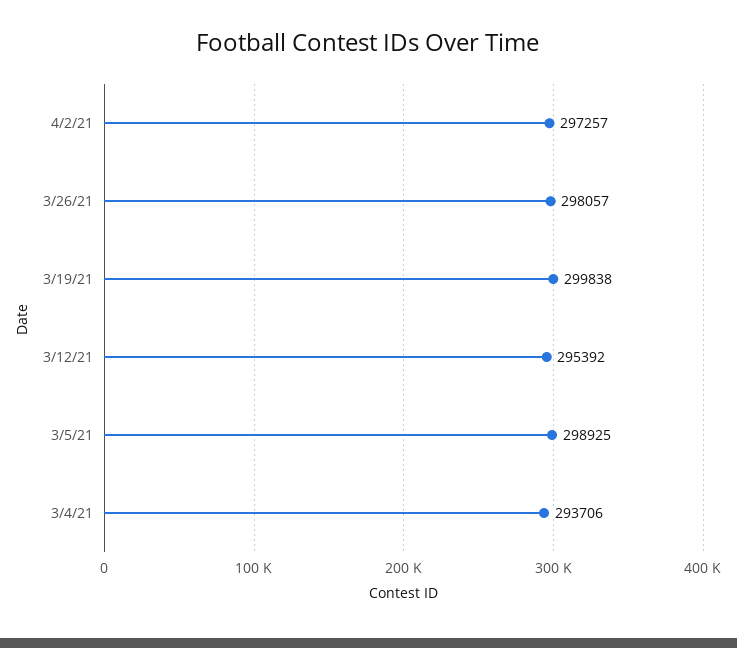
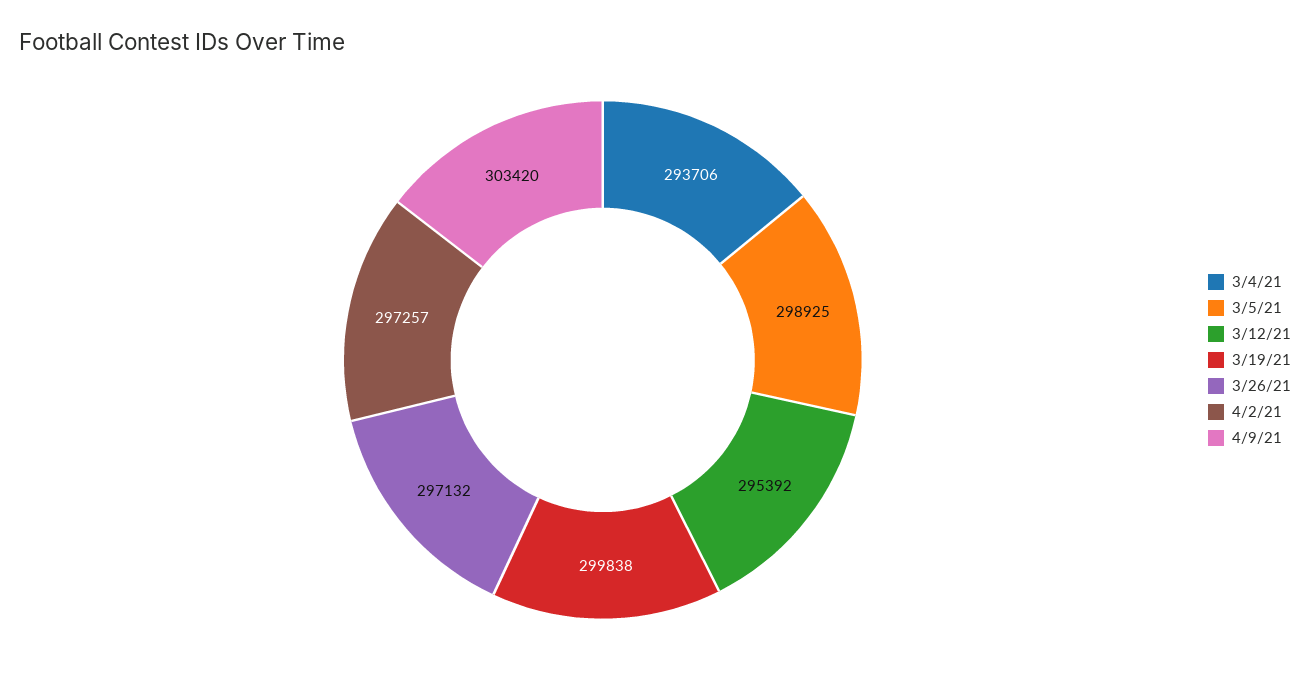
3/26/21: 298057 -> 297132
4/9/21: none -> 303420

